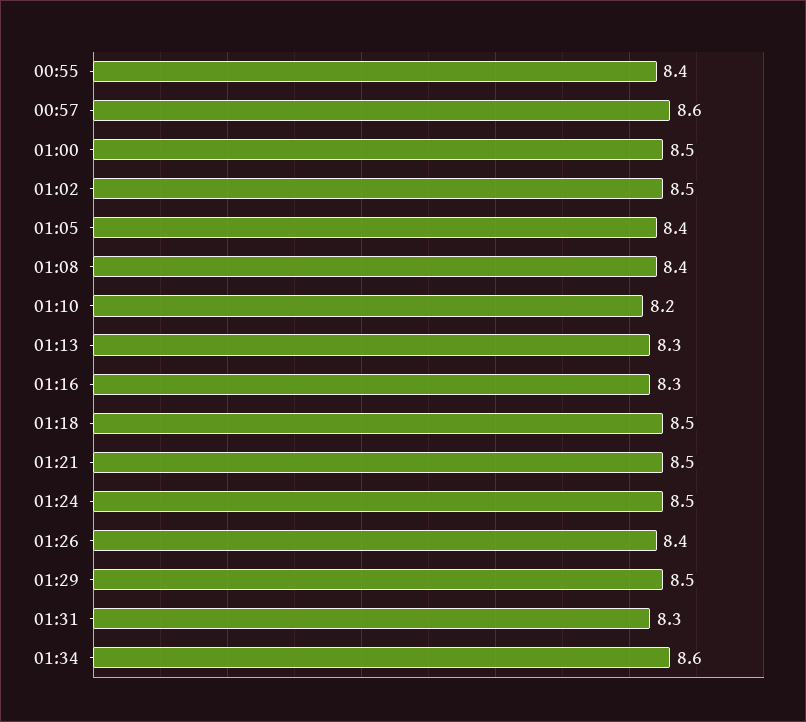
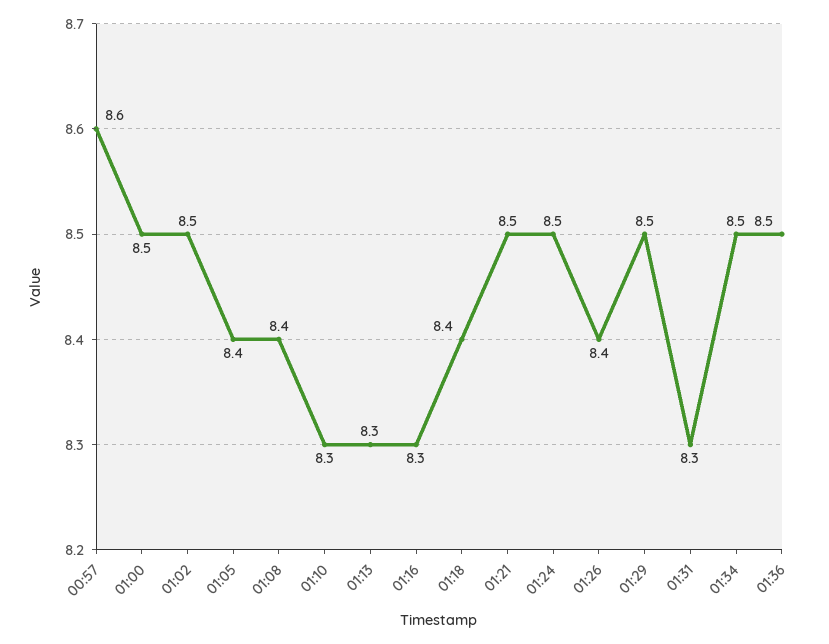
00:55: 8.4 -> none
01:10: 8.2 -> 8.3
01:18: 8.5 -> 8.4
01:34: 8.6 -> 8.5
01:36: none -> 8.5

